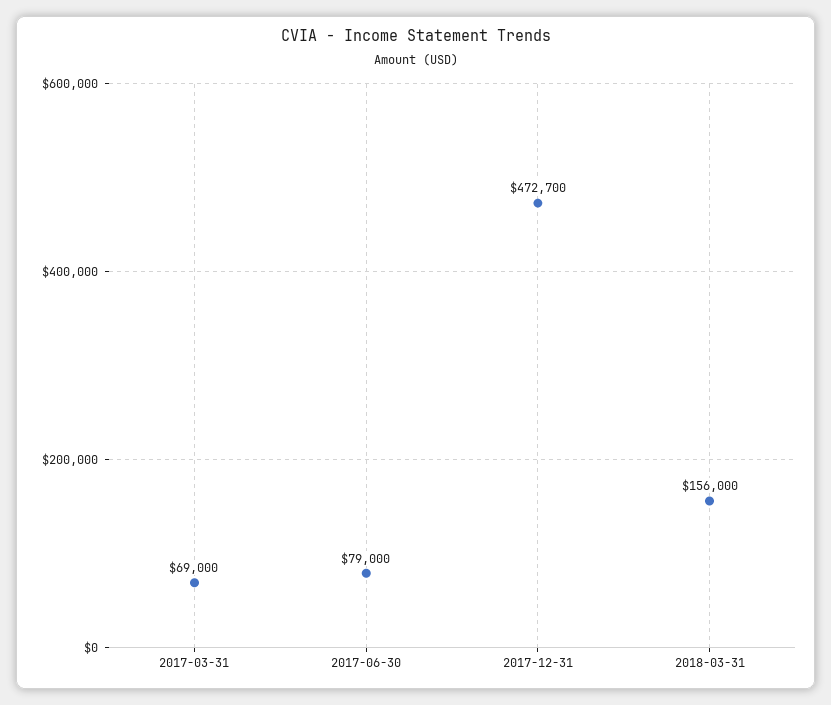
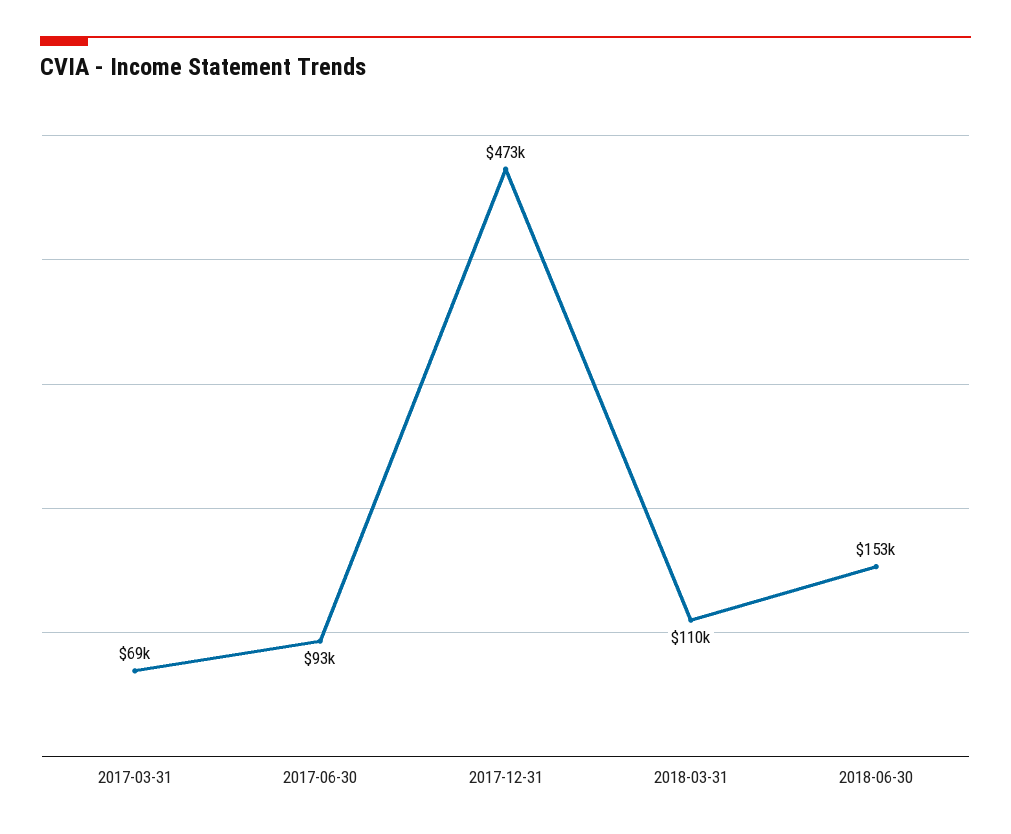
2017-06-30: 79000 -> 93000
2018-03-31: 156000 -> 110000
2018-06-30: none -> 153000

